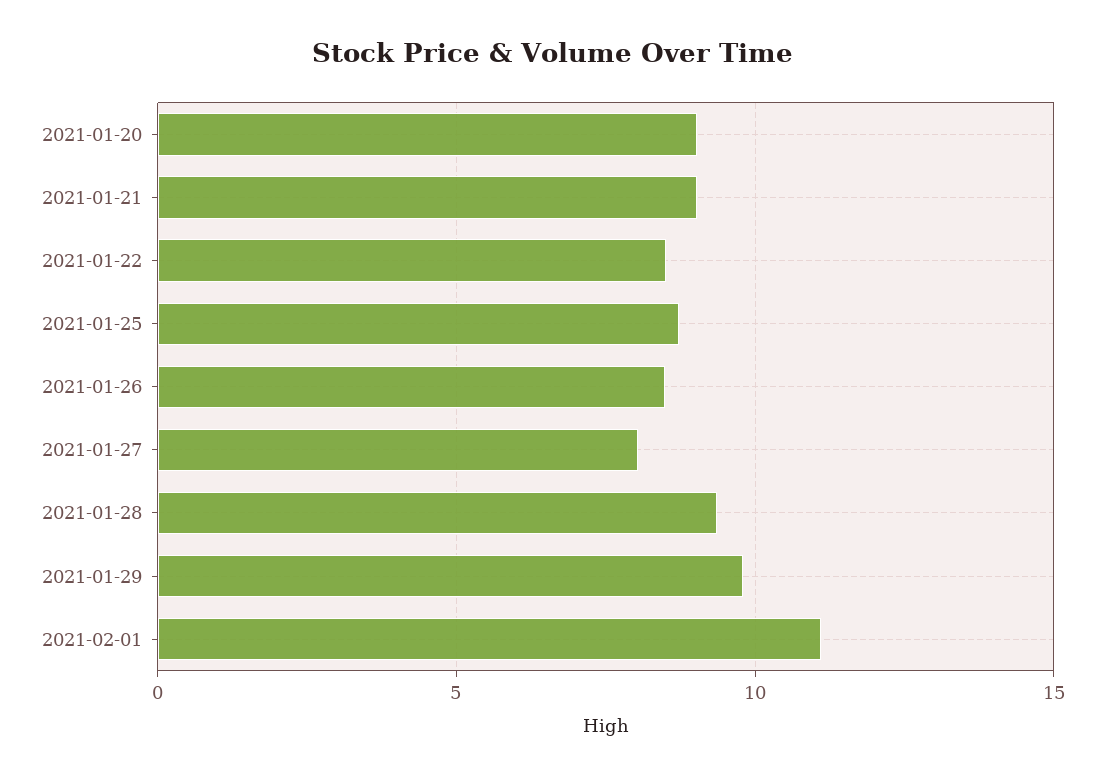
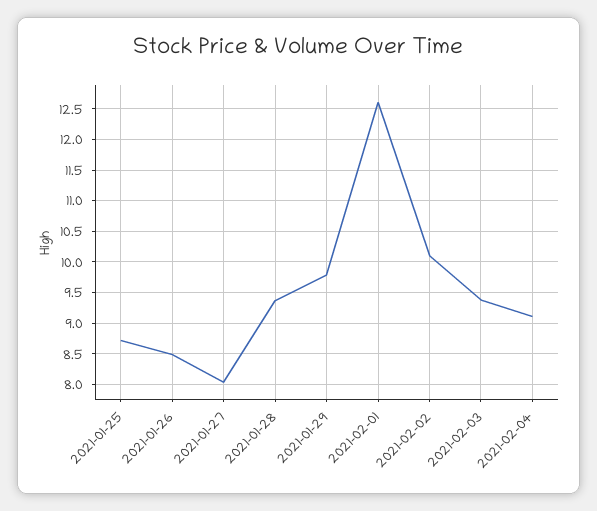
2021-01-20: 9 -> none
2021-01-21: 9 -> none
2021-01-22: 8.5 -> none
2021-02-01: 11 -> 12.6
2021-02-02: none -> 10.1
2021-02-03: none -> 9.4
2021-02-04: none -> 9.1

